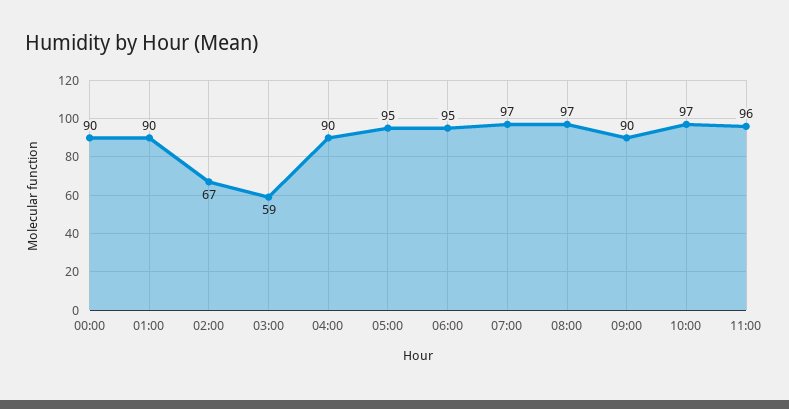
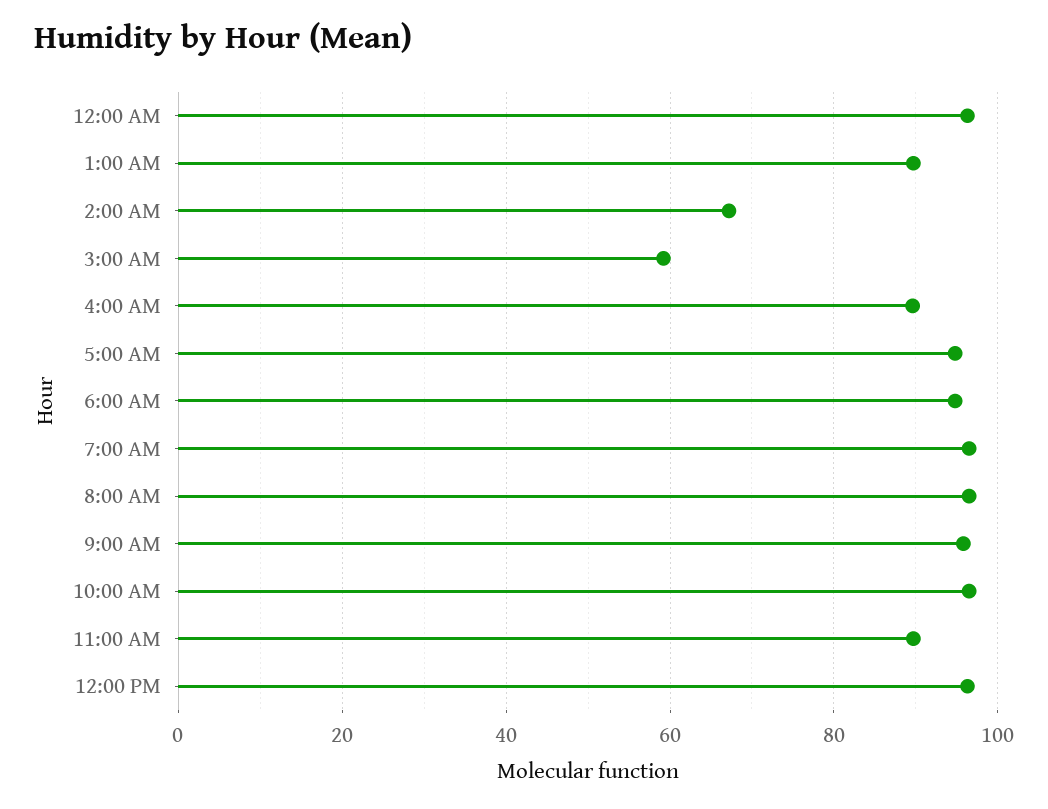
00:00: 90 -> 96
09:00: 90 -> 96
11:00: 96 -> 90
12:00 PM: none -> 96

